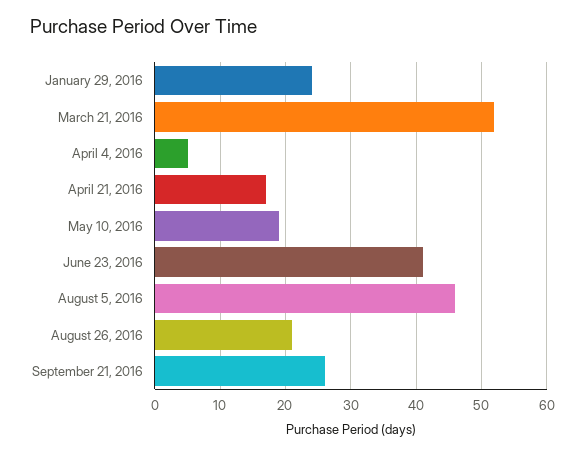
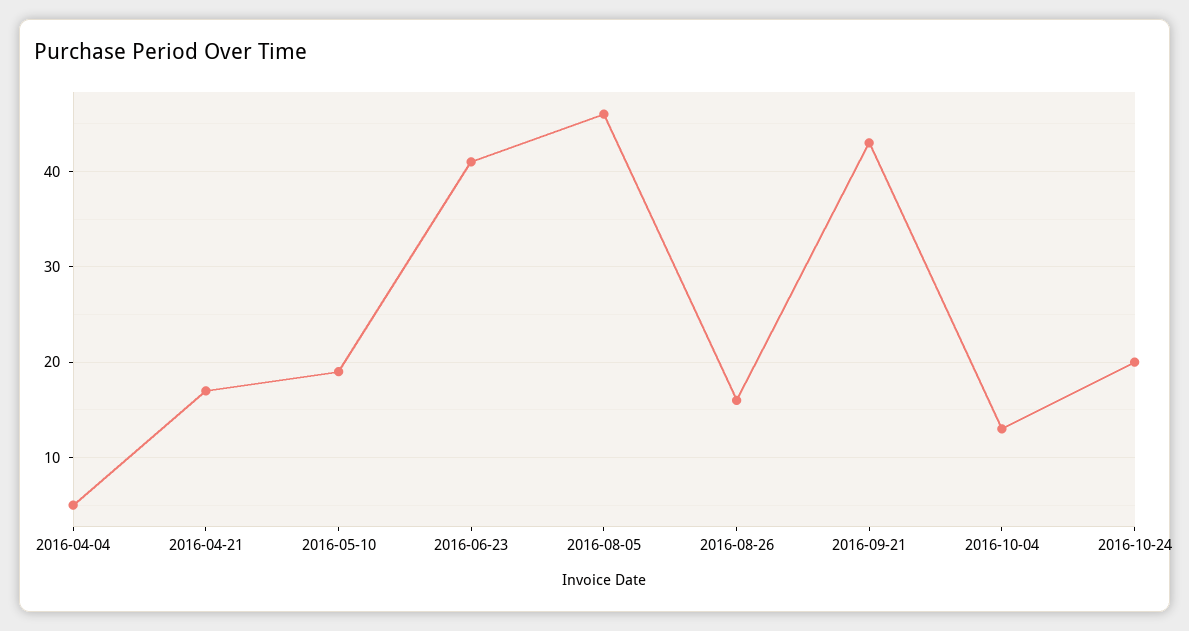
January 29, 2016: 24 -> none
March 21, 2016: 52 -> none
August 26, 2016: 21 -> 16
September 21, 2016: 26 -> 43
2016-10-04: none -> 13
2016-10-24: none -> 20

